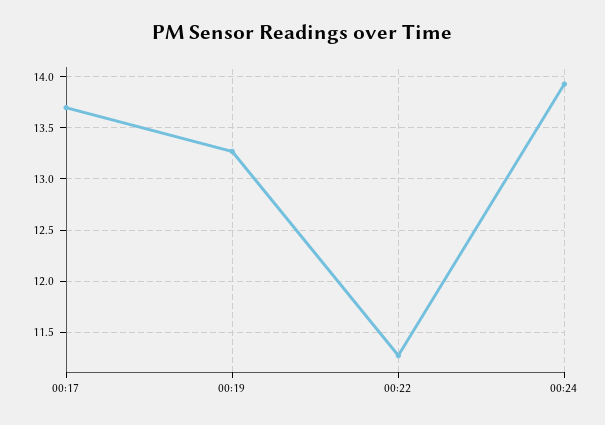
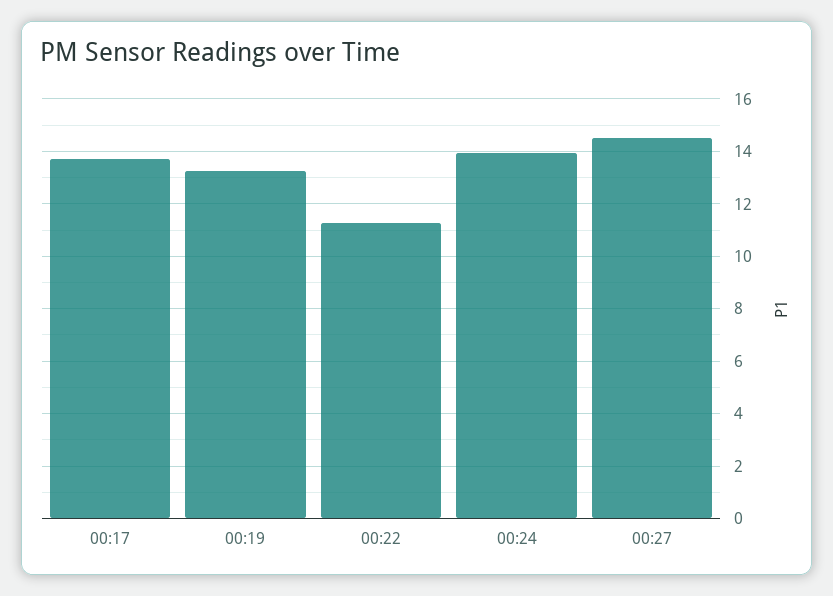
00:27: none -> 14.5

